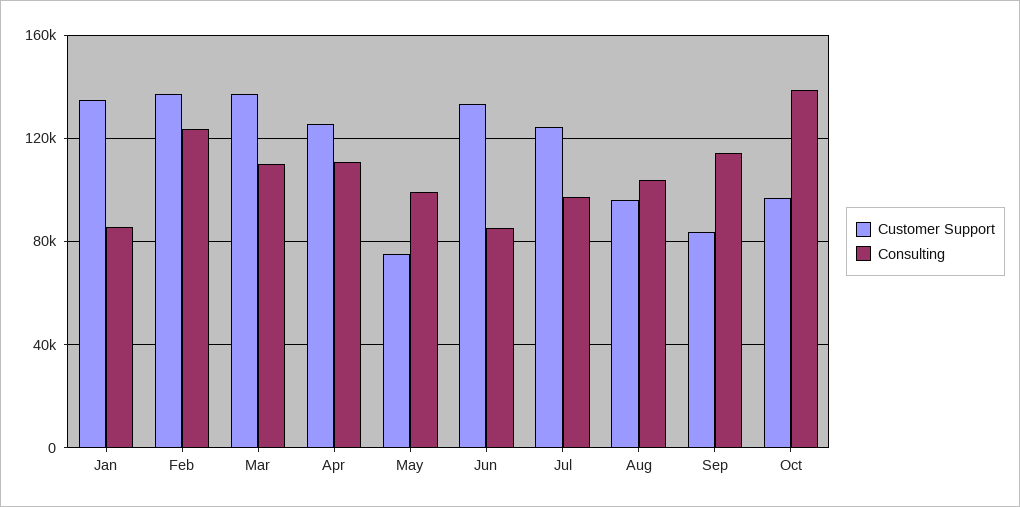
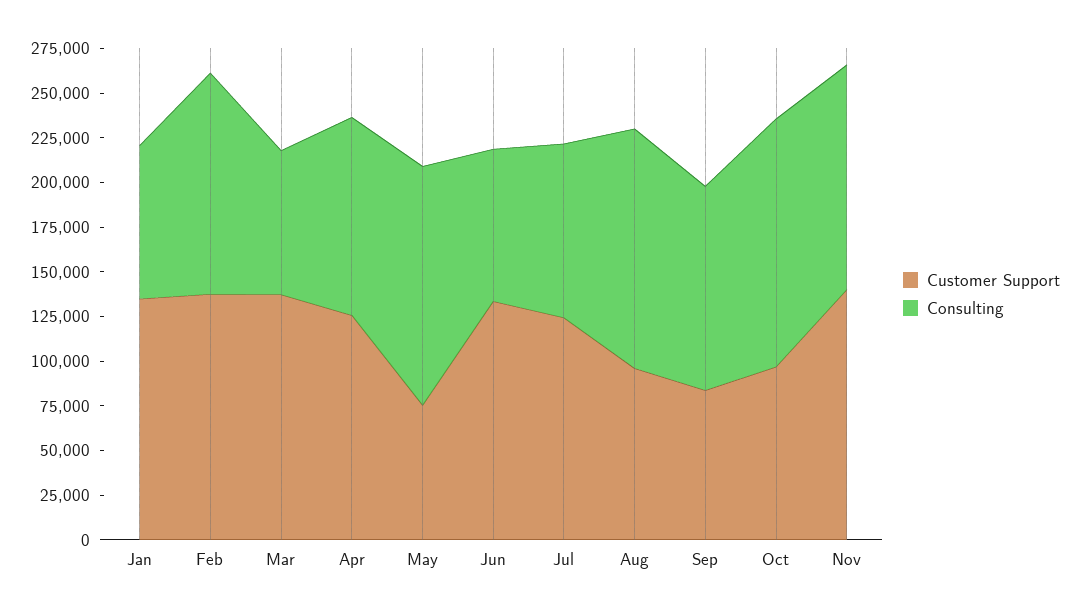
Consulting, Mar: 110000 -> 80000
Consulting, May: 100000 -> 135000
Consulting, Aug: 105000 -> 135000
Customer Support, Nov: none -> 140000
Consulting, Nov: none -> 125000

